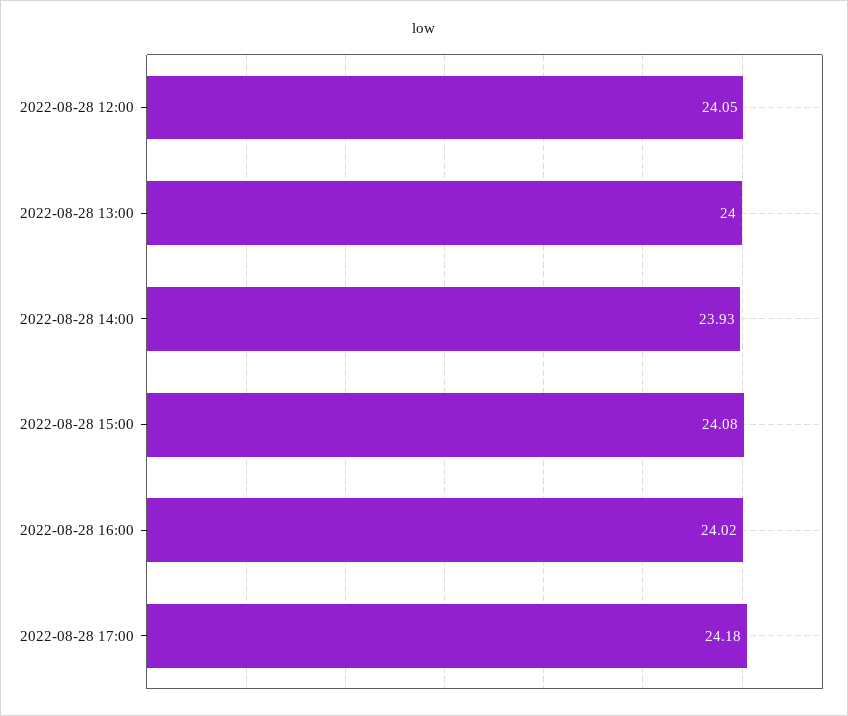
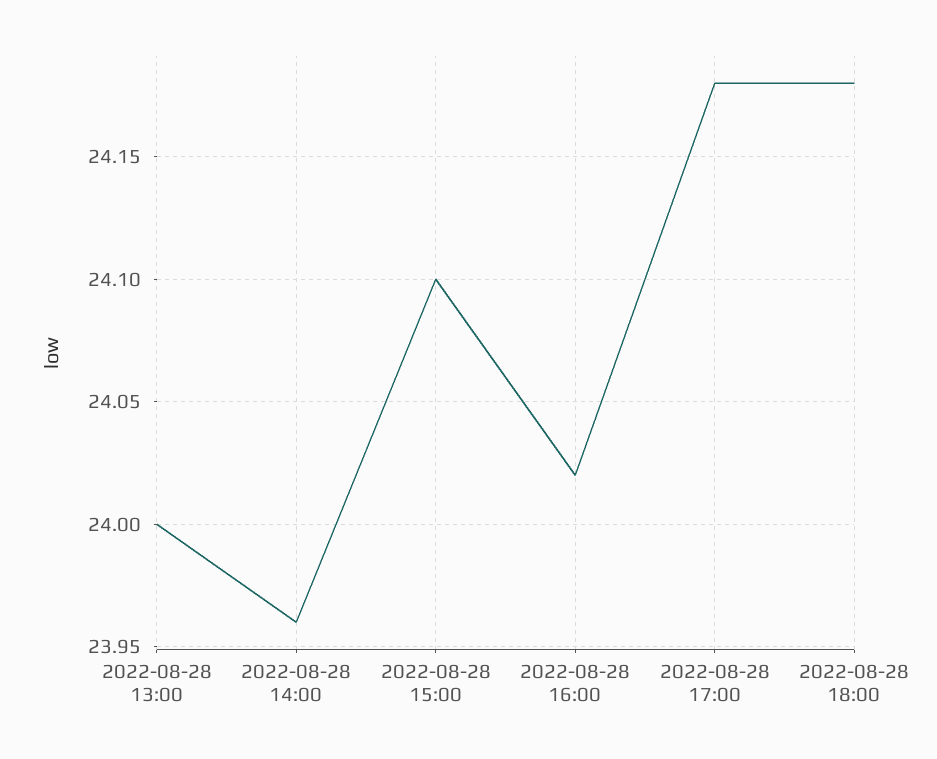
2022-08-28 12:00: 24.05 -> none
2022-08-28 14:00: 23.93 -> 23.96
2022-08-28 15:00: 24.08 -> 24.1
2022-08-28 18:00: none -> 24.18

